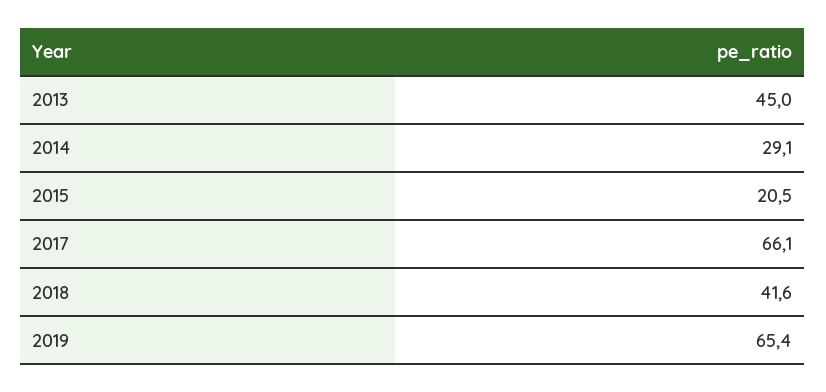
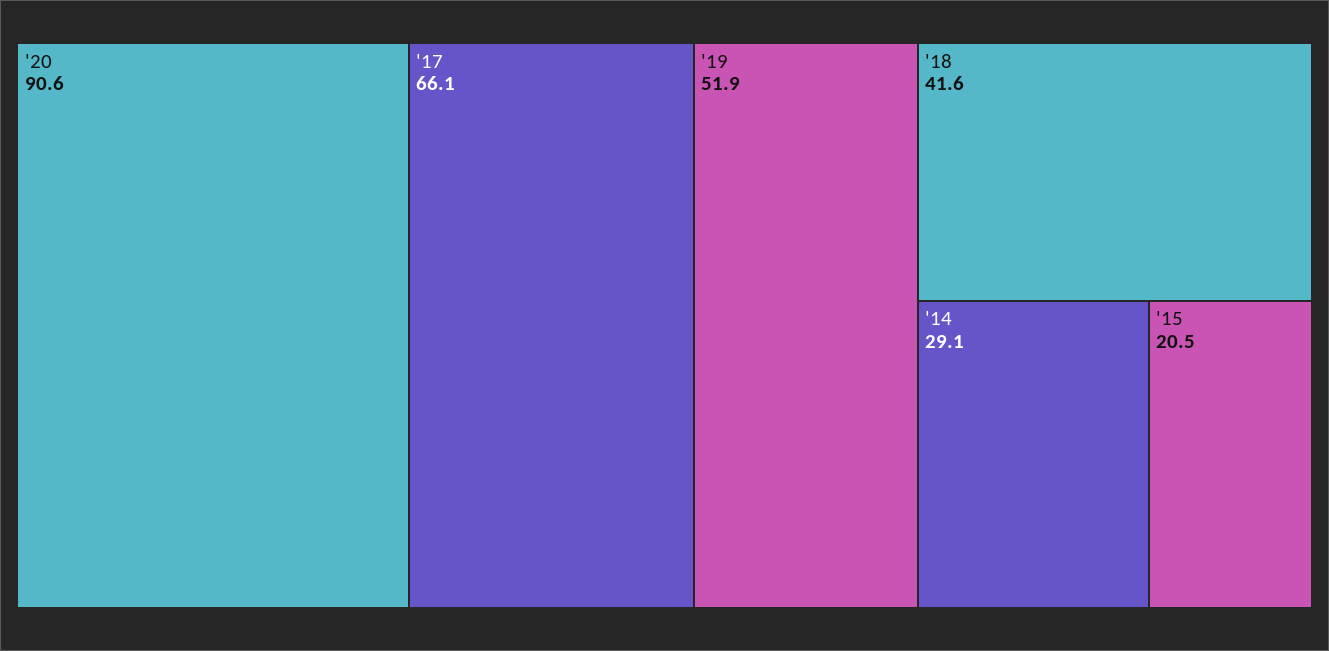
2013: 45 -> none
2019: 65.4 -> 51.9
'20: none -> 90.6

